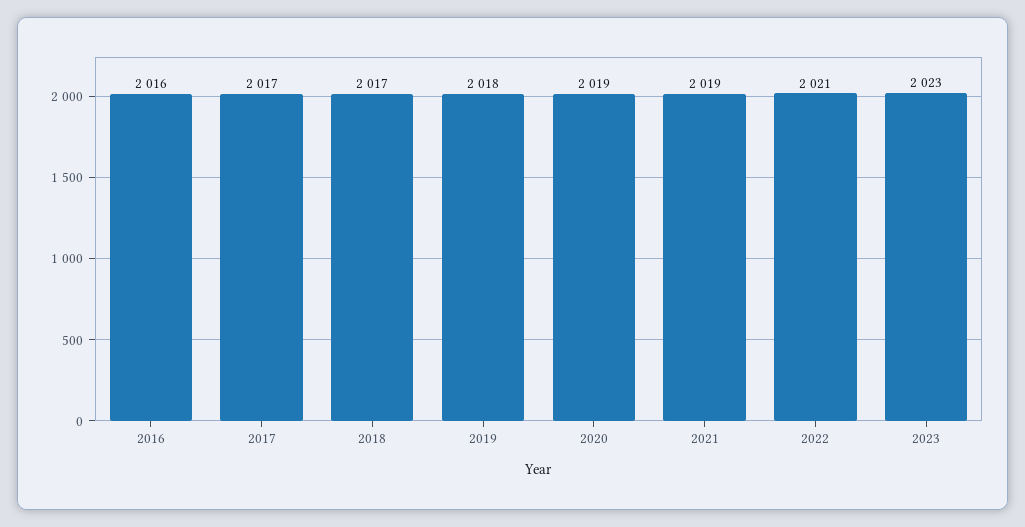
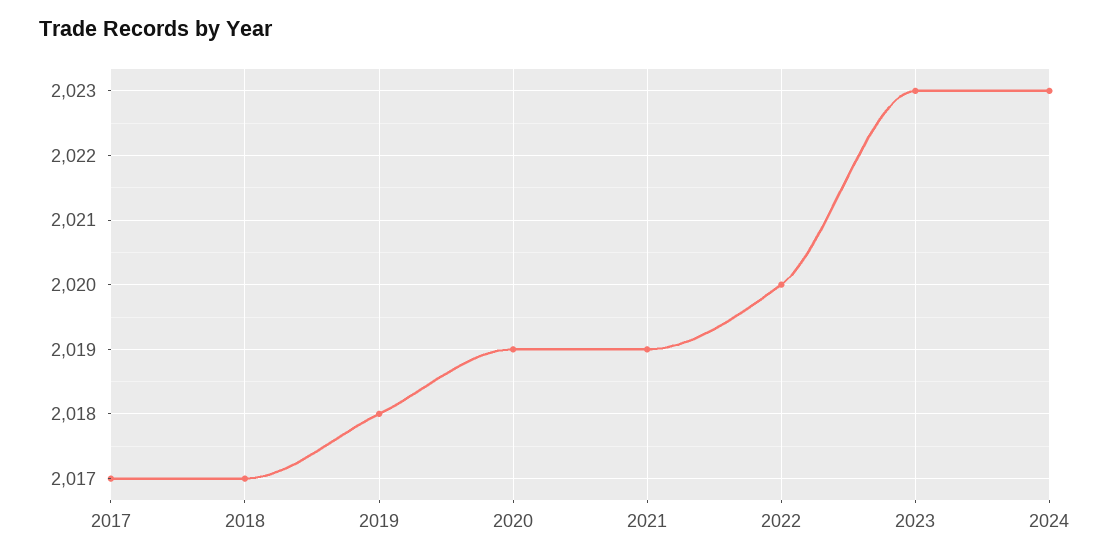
2016: 2016 -> none
2022: 2021 -> 2020
2024: none -> 2023

